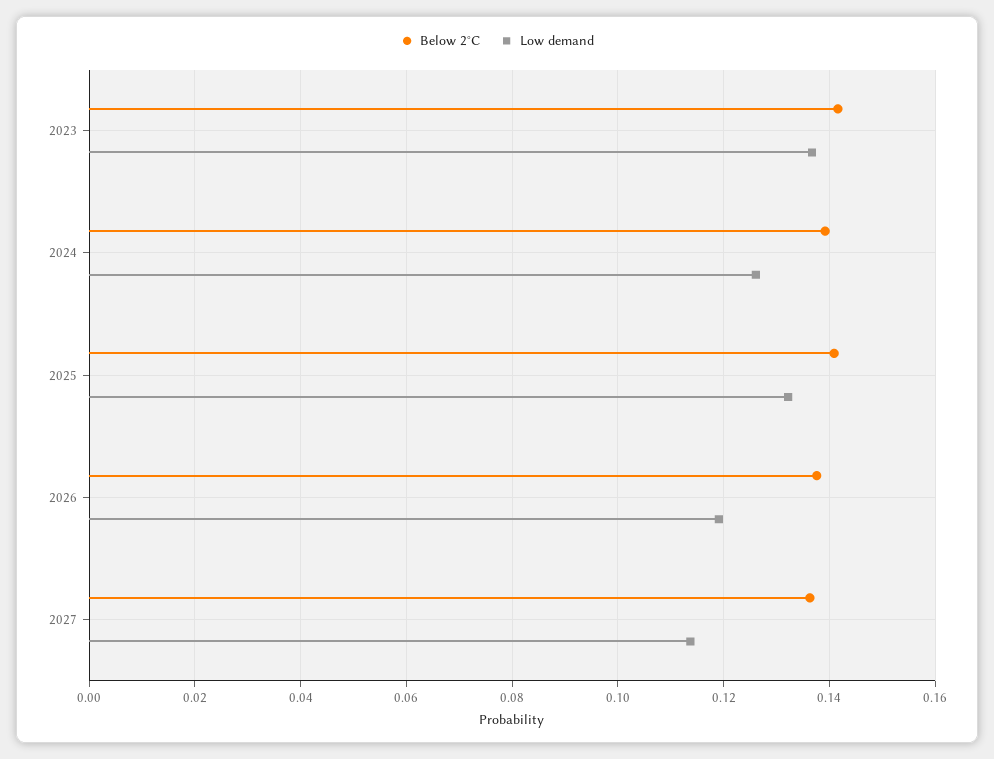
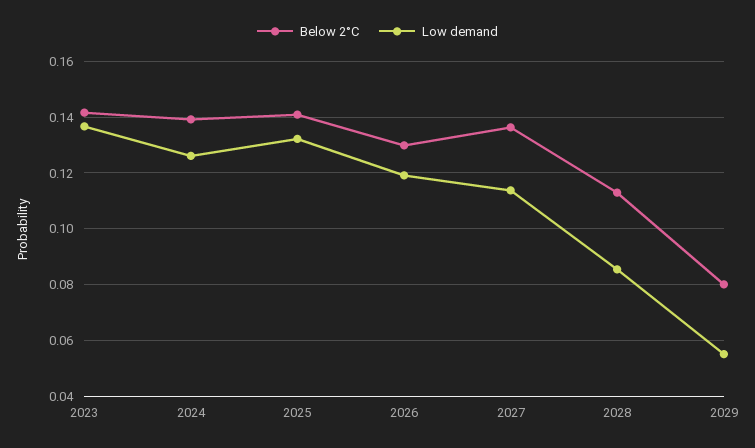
Below 2°C, 2026: 0.138 -> 0.13
Below 2°C, 2028: none -> 0.1125
Low demand, 2028: none -> 0.085
Below 2°C, 2029: none -> 0.08
Low demand, 2029: none -> 0.055

